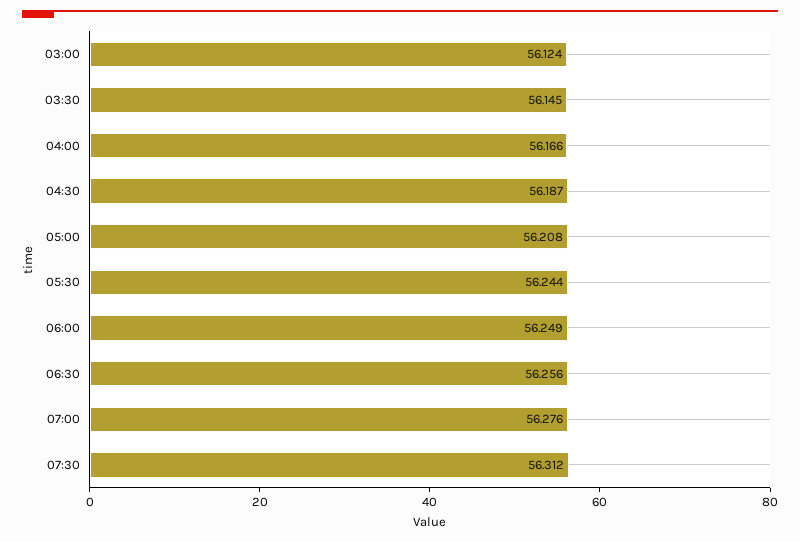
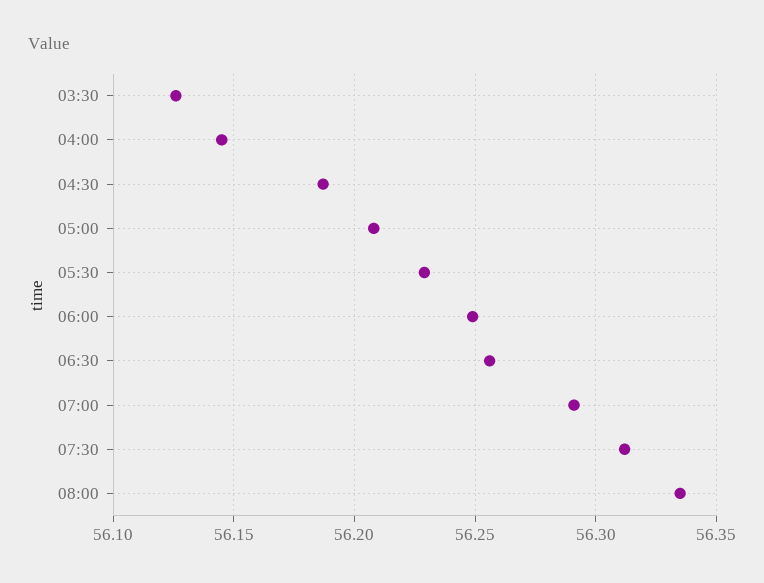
03:00: 56.124 -> none
03:30: 56.145 -> 56.125
04:00: 56.166 -> 56.145
05:30: 56.244 -> 56.23
07:00: 56.276 -> 56.29
08:00: none -> 56.335

